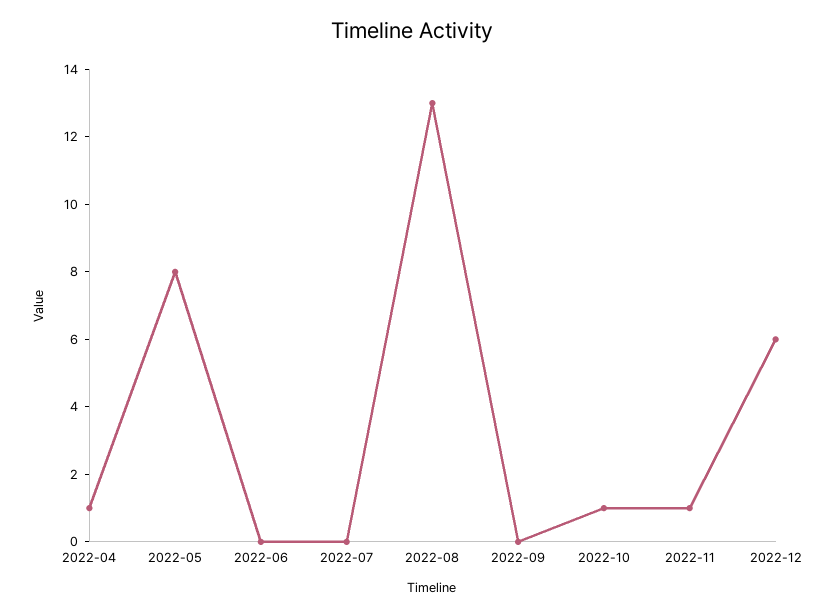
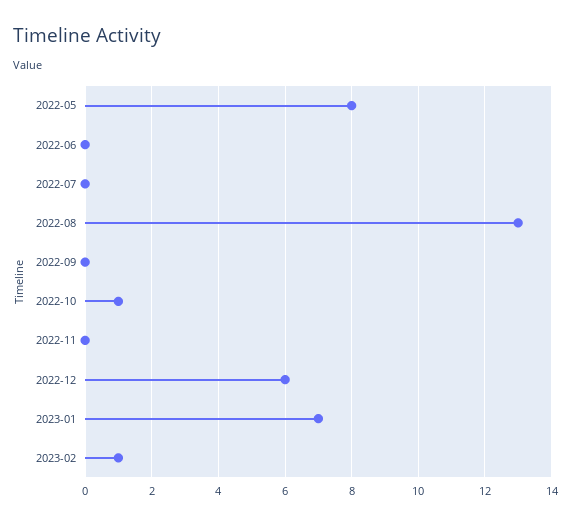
2022-04: 1 -> none
2022-11: 1 -> 0
2023-01: none -> 7
2023-02: none -> 1

